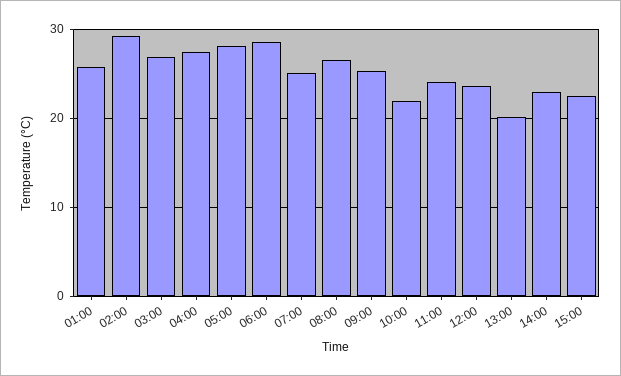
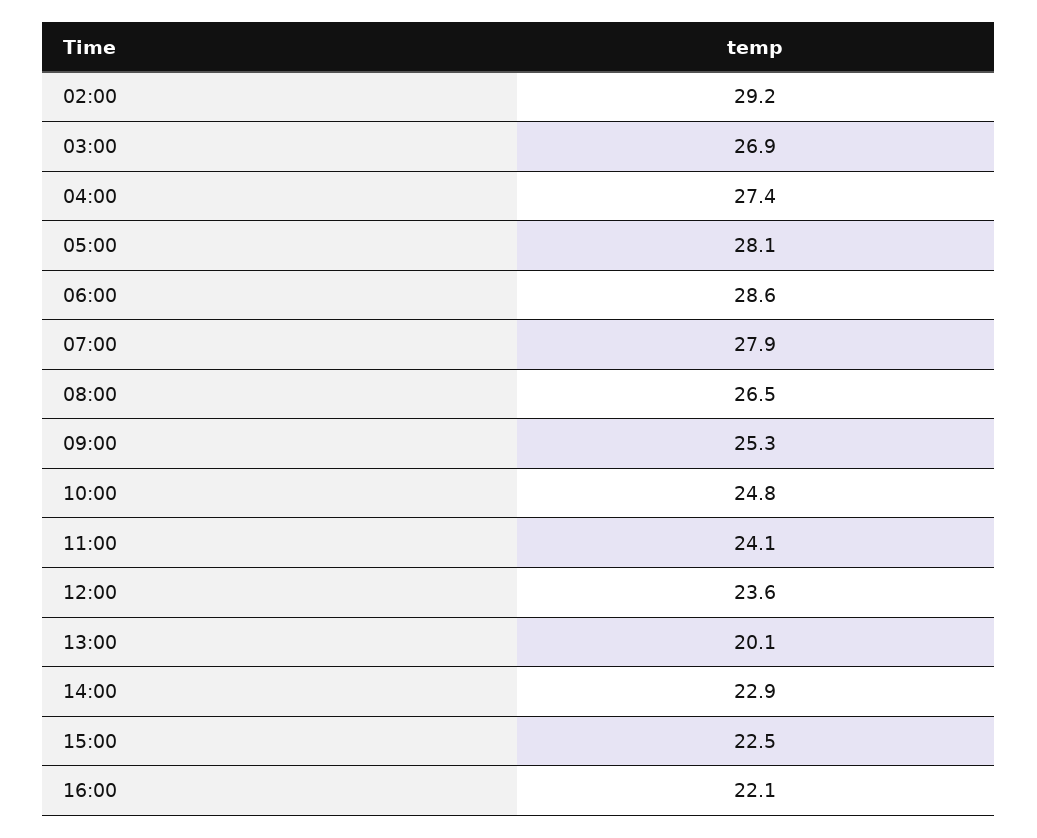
01:00: 26 -> none
07:00: 25 -> 27.9
10:00: 22 -> 24.8
16:00: none -> 22.1

